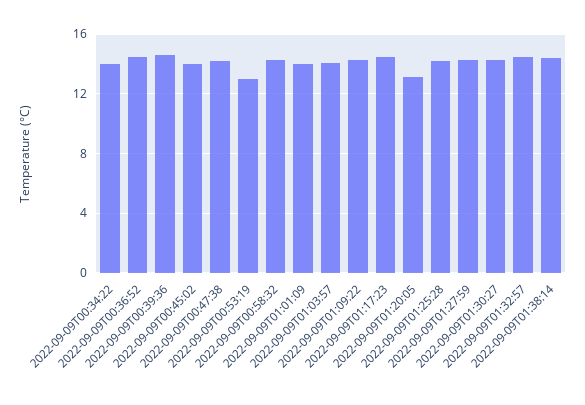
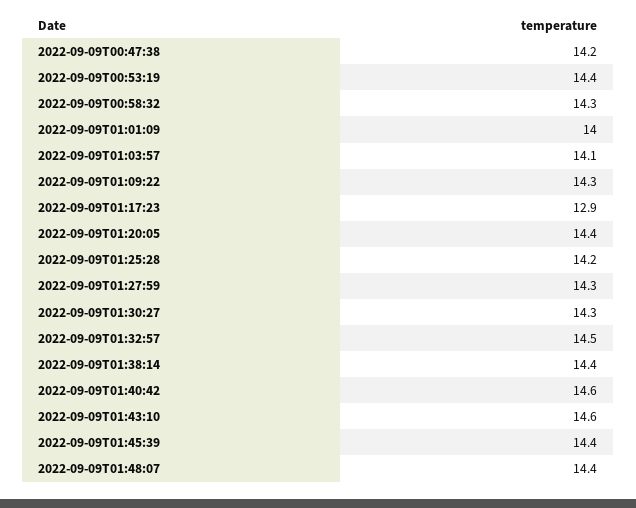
2022-09-09T00:34:22: 14 -> none
2022-09-09T00:36:52: 14.5 -> none
2022-09-09T00:39:36: 14.5 -> none
2022-09-09T00:45:02: 14 -> none
2022-09-09T00:53:19: 13 -> 14.4
2022-09-09T01:17:23: 14.5 -> 12.9
2022-09-09T01:20:05: 13 -> 14.4
2022-09-09T01:40:42: none -> 14.6
2022-09-09T01:43:10: none -> 14.6
2022-09-09T01:45:39: none -> 14.4
2022-09-09T01:48:07: none -> 14.4

